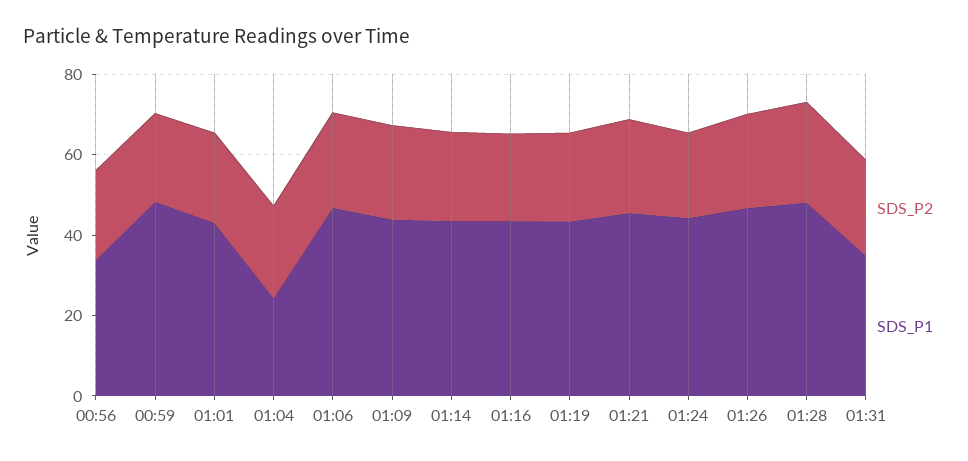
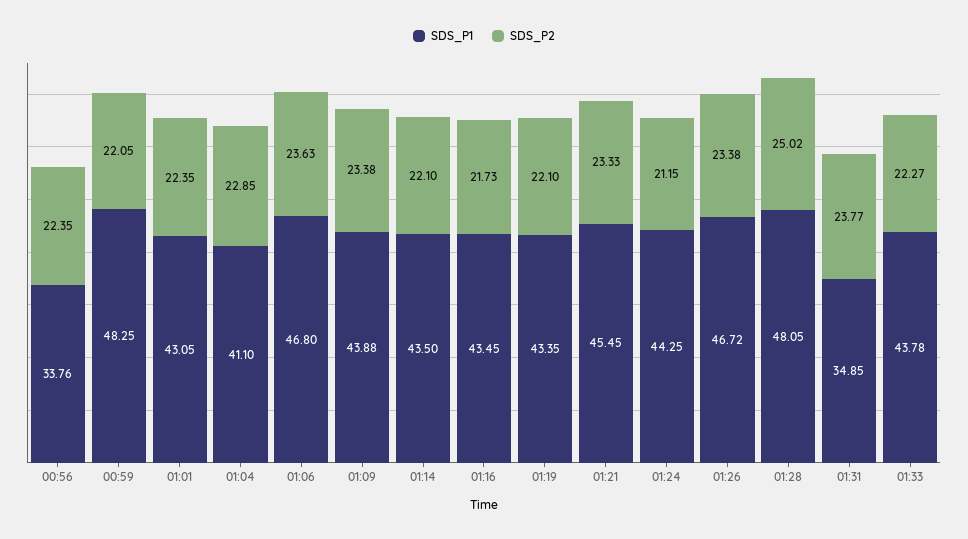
SDS_P1, 01:04: 25 -> 41.1
SDS_P1, 01:33: none -> 43.78
SDS_P2, 01:33: none -> 22.27

